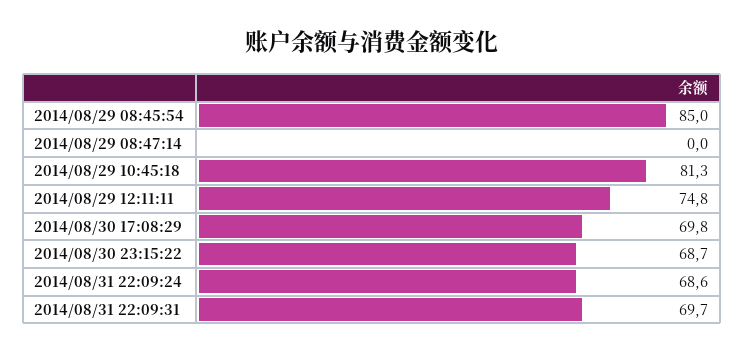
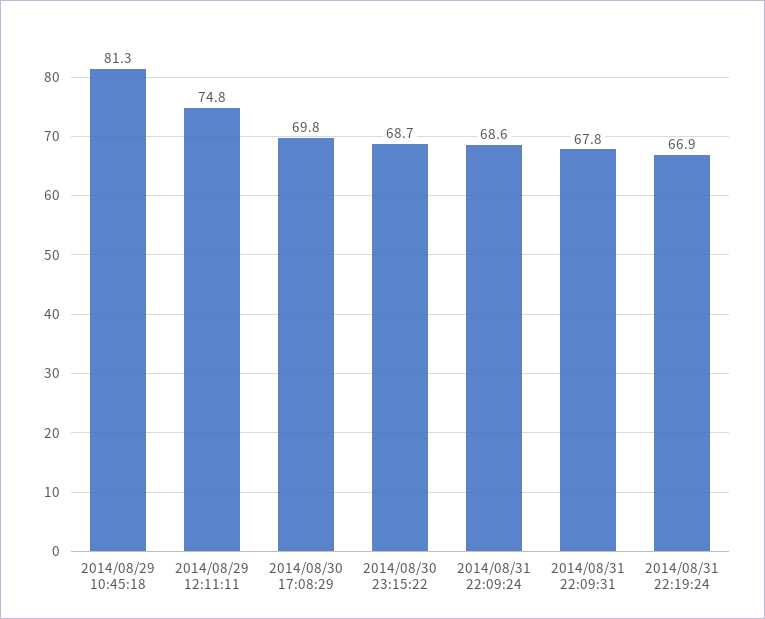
2014/08/29 08:45:54: 85 -> none
2014/08/29 08:47:14: 0 -> none
2014/08/31 22:09:31: 69.7 -> 67.8
2014/08/31 22:19:24: none -> 66.9

